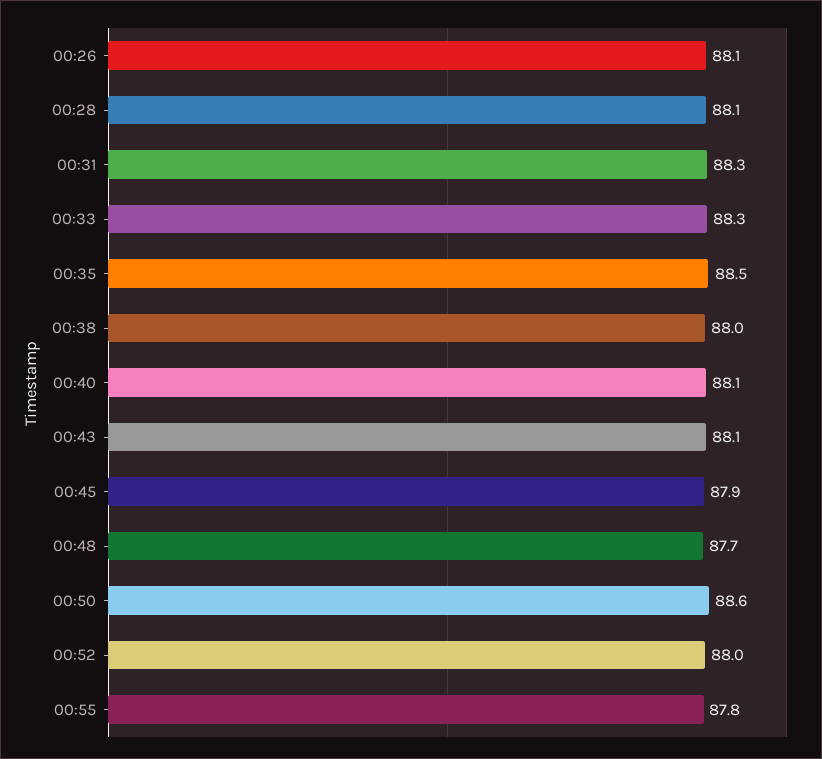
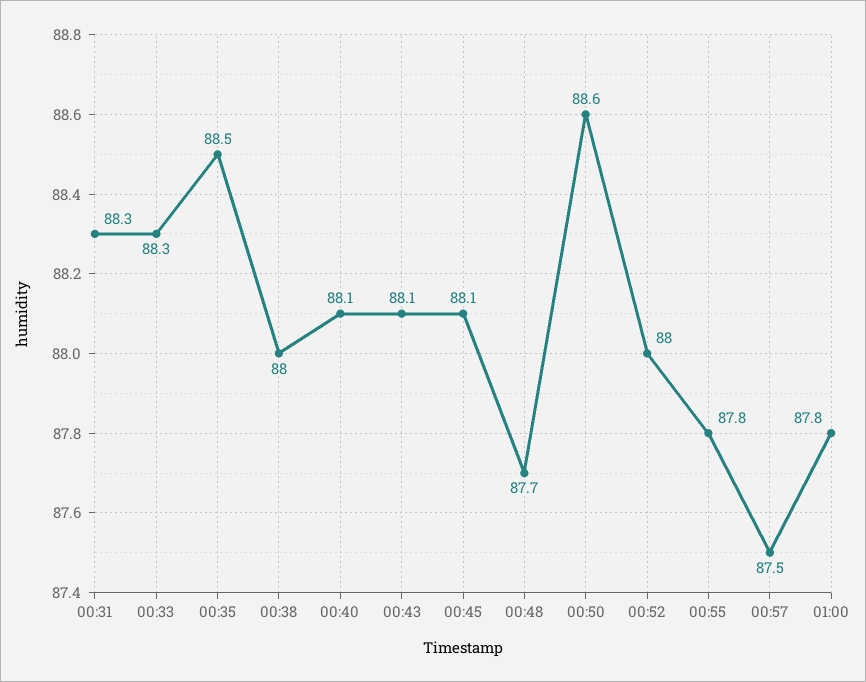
00:26: 88.1 -> none
00:28: 88.1 -> none
00:45: 87.9 -> 88.1
00:57: none -> 87.5
01:00: none -> 87.8

